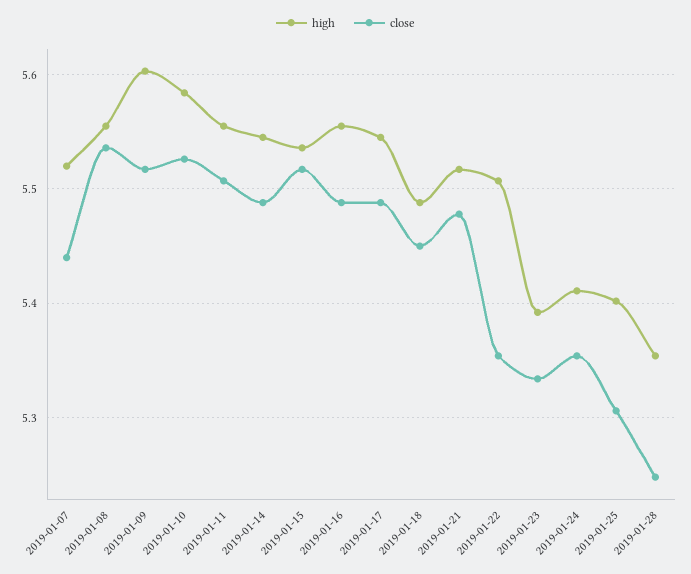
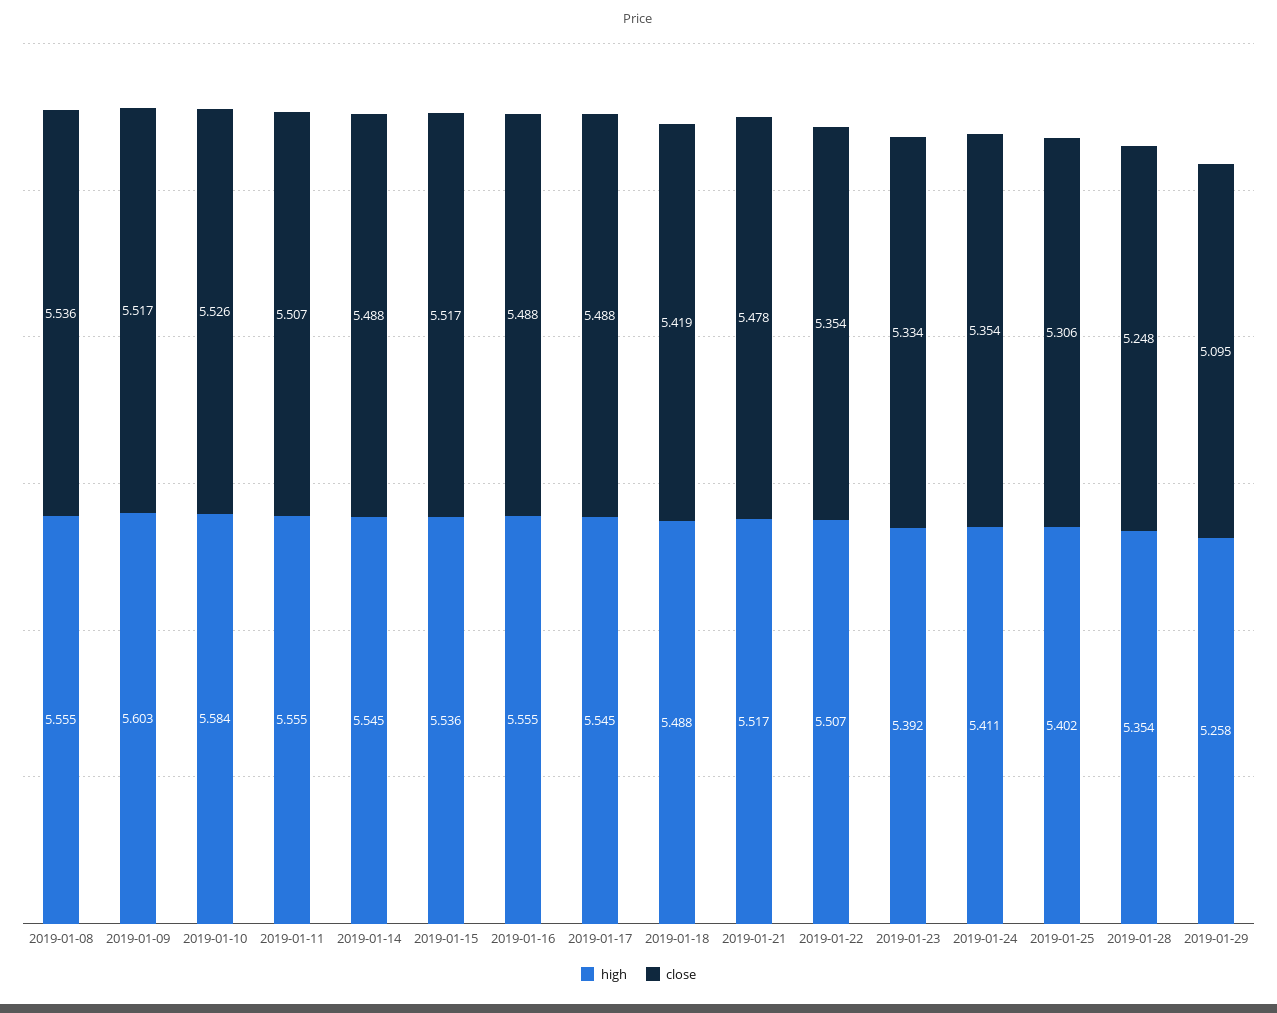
high, 2019-01-07: 5.52 -> none
close, 2019-01-07: 5.44 -> none
close, 2019-01-18: 5.45 -> 5.419
high, 2019-01-29: none -> 5.258
close, 2019-01-29: none -> 5.095

